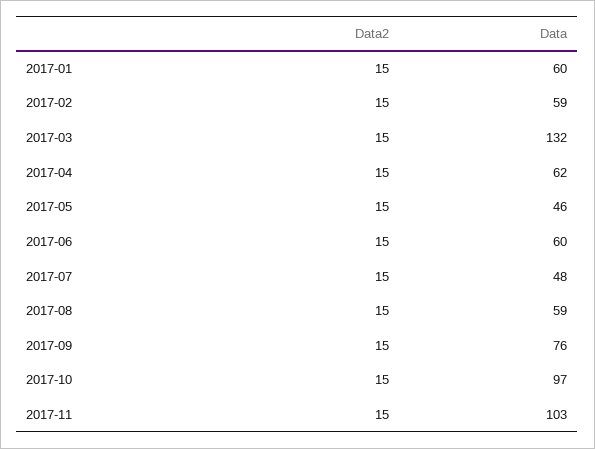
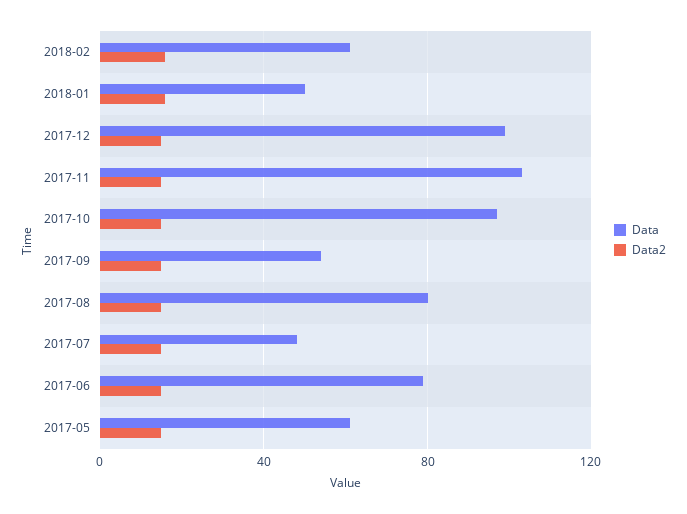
Data2, 2017-01: 15 -> none
Data, 2017-01: 60 -> none
Data2, 2017-02: 15 -> none
Data, 2017-02: 59 -> none
Data2, 2017-03: 15 -> none
Data, 2017-03: 132 -> none
Data2, 2017-04: 15 -> none
Data, 2017-04: 62 -> none
Data, 2017-05: 46 -> 60
Data, 2017-06: 60 -> 80
Data, 2017-08: 59 -> 80
Data, 2017-09: 76 -> 55
Data, 2018-02: none -> 60
Data2, 2018-02: none -> 15
Data, 2018-01: none -> 50
Data2, 2018-01: none -> 15
Data, 2017-12: none -> 100
Data2, 2017-12: none -> 15

